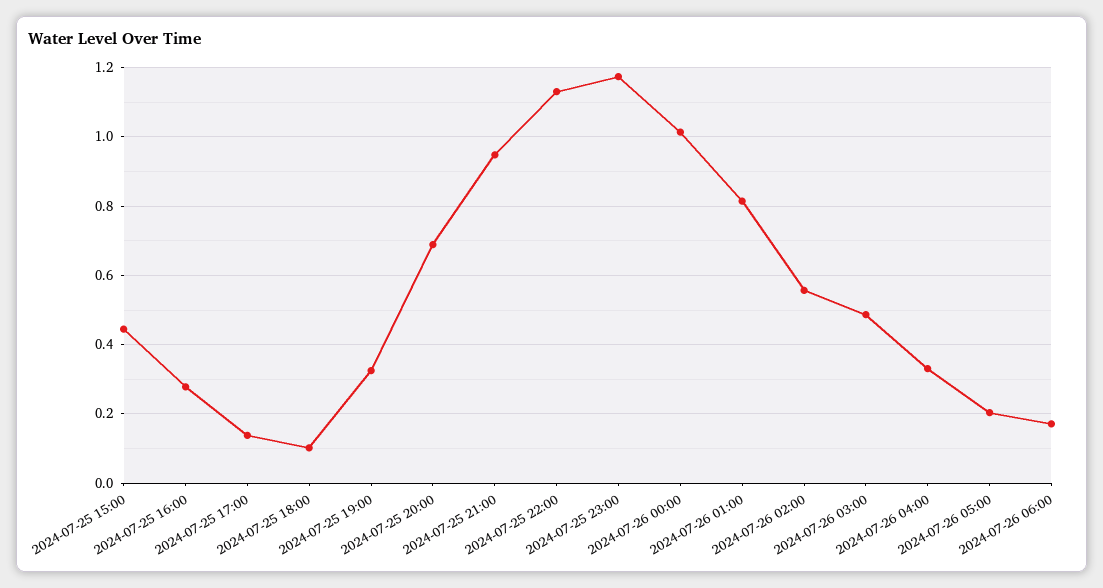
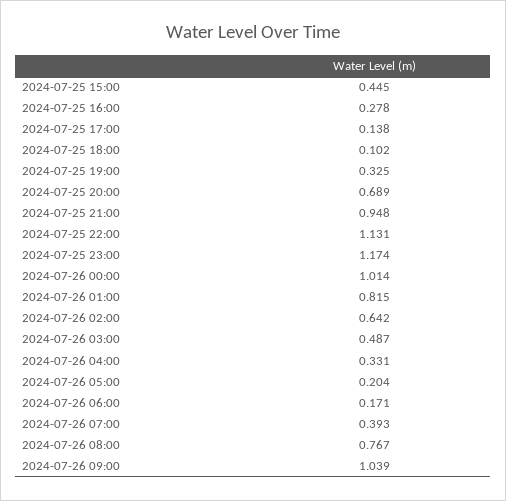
2024-07-26 02:00: 0.56 -> 0.642
2024-07-26 07:00: none -> 0.393
2024-07-26 08:00: none -> 0.767
2024-07-26 09:00: none -> 1.039

